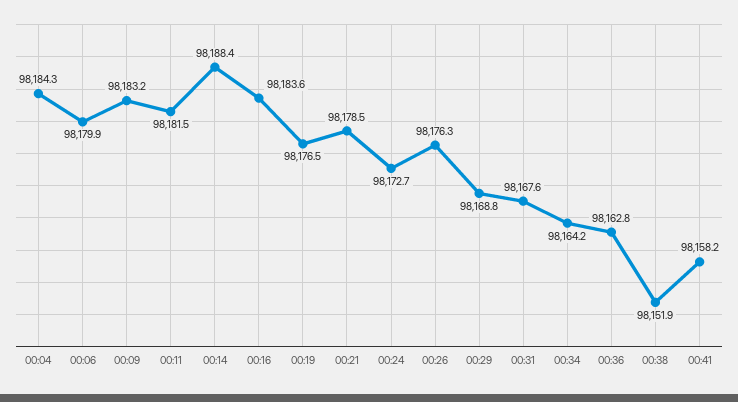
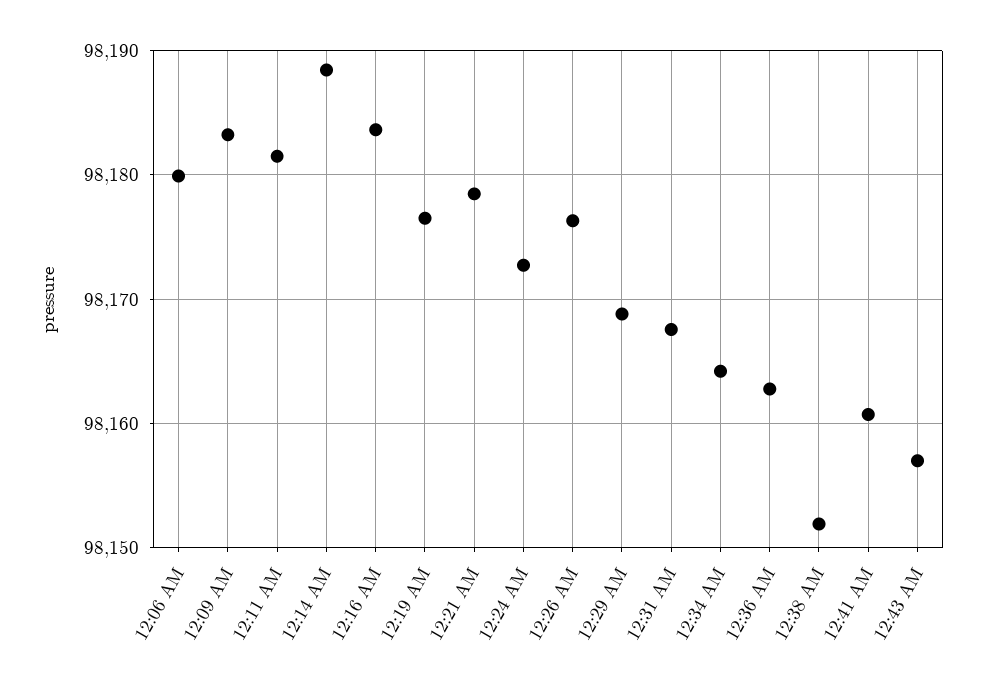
00:04: 98184.3 -> none
00:41: 98158.2 -> 98161
12:43 AM: none -> 98157

